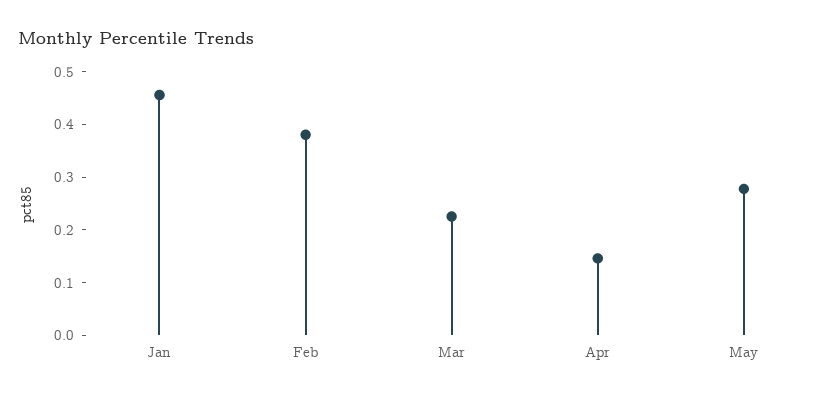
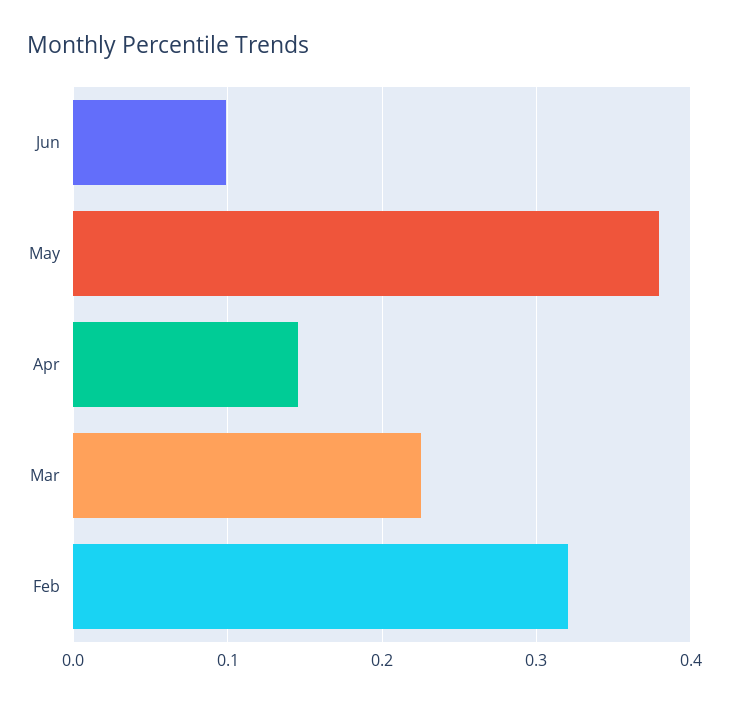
Jan: 0.46 -> none
Feb: 0.38 -> 0.32
May: 0.28 -> 0.38
Jun: none -> 0.1

